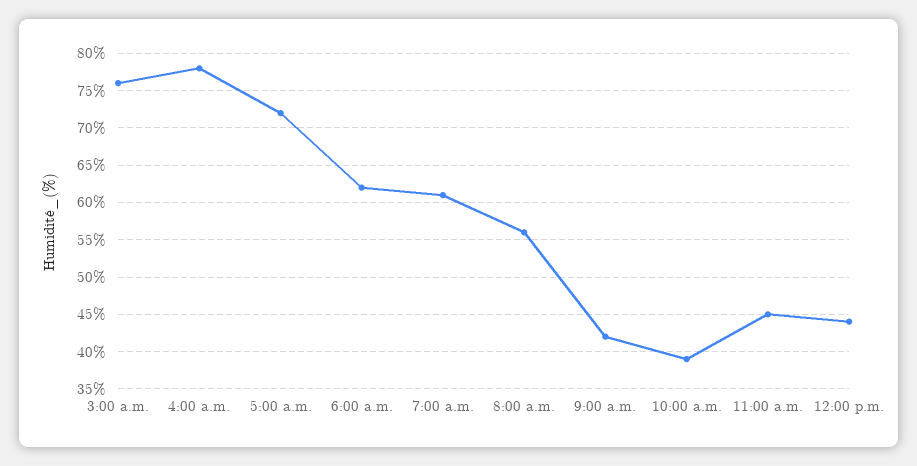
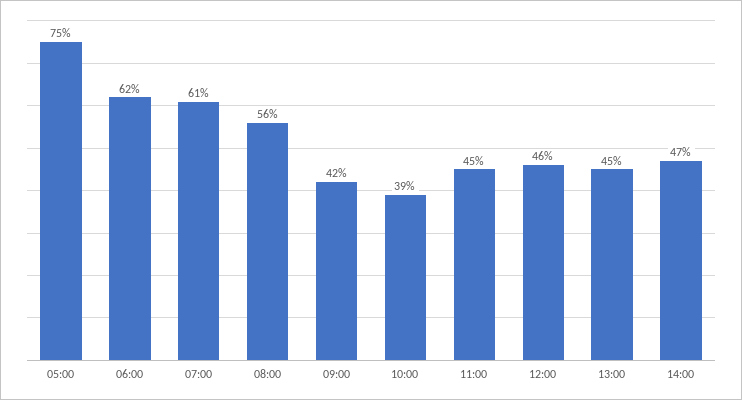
3:00 a.m.: 76 -> none
4:00 a.m.: 78 -> none
5:00 a.m.: 72 -> 75
12:00 p.m.: 44 -> 46
13:00: none -> 45
14:00: none -> 47

